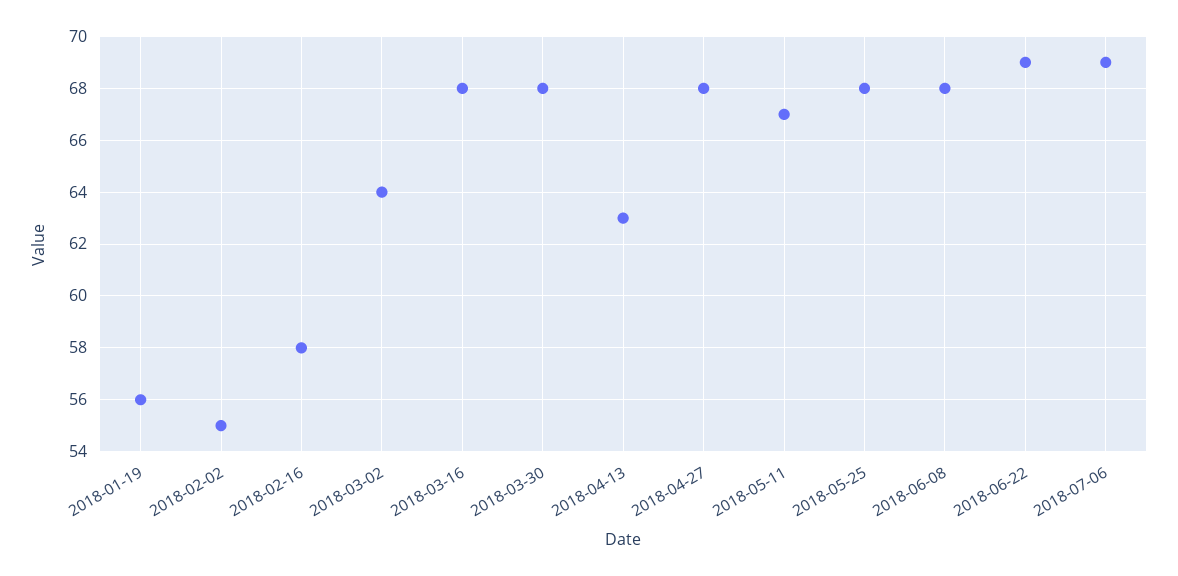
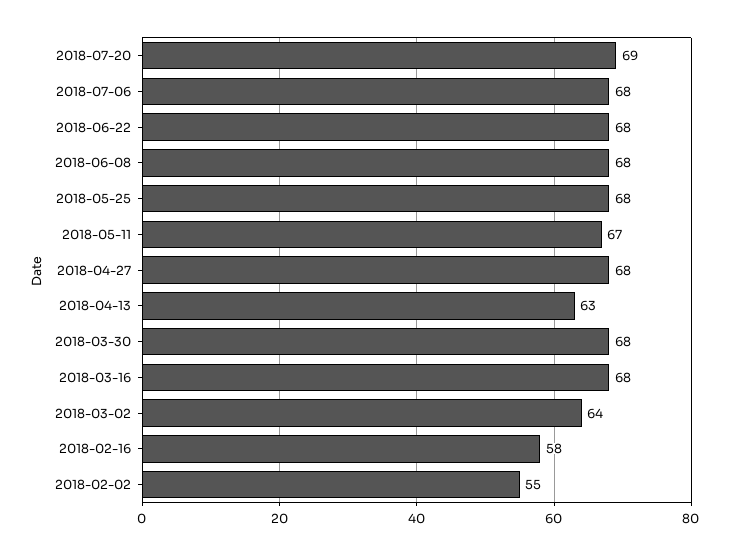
2018-01-19: 56 -> none
2018-06-22: 69 -> 68
2018-07-06: 69 -> 68
2018-07-20: none -> 69

